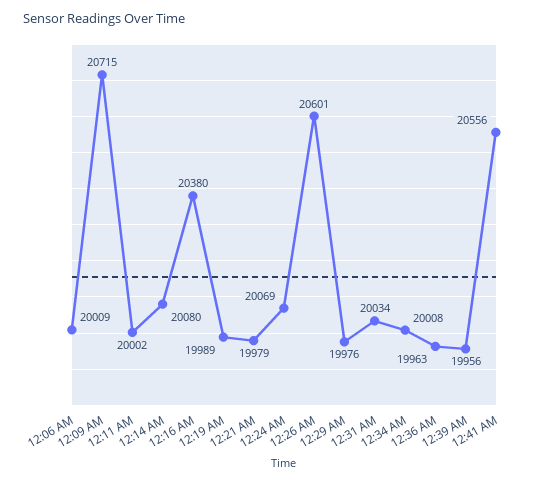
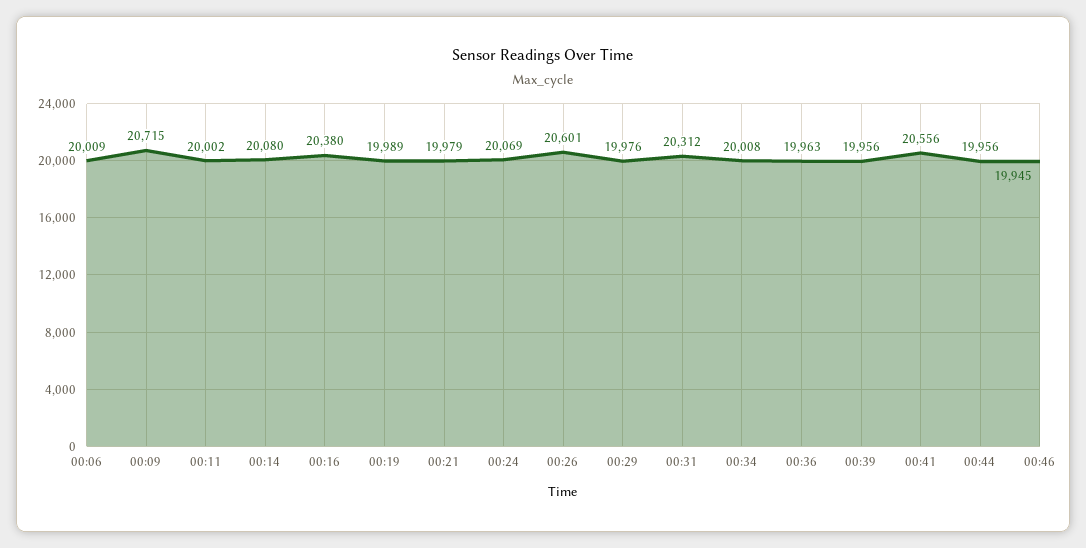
12:31 AM: 20034 -> 20312
00:44: none -> 19956
00:46: none -> 19945

